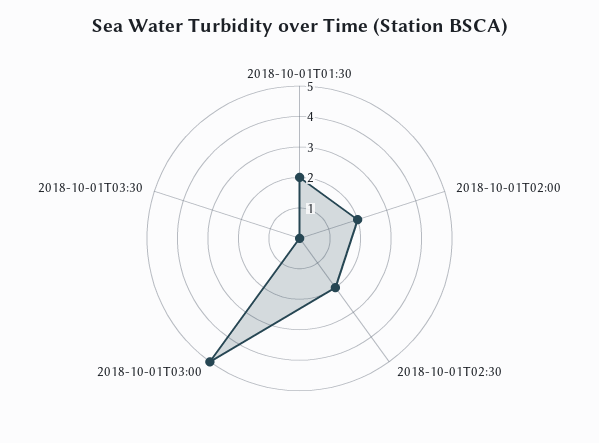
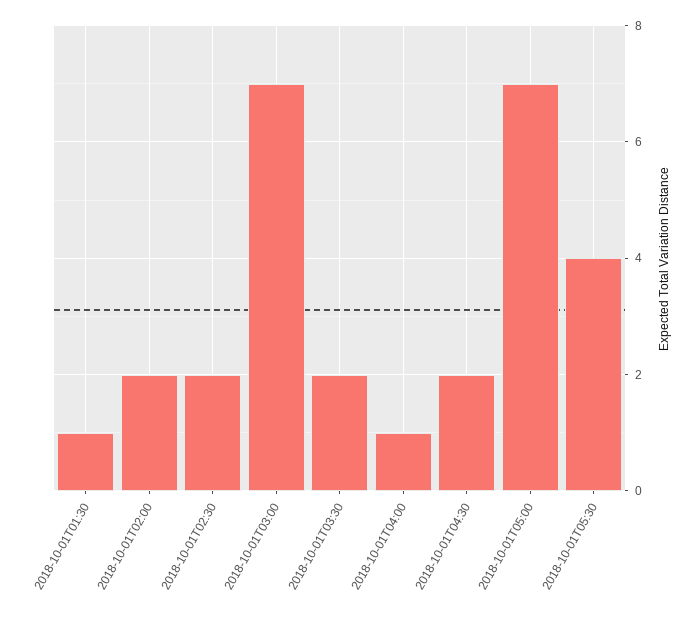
2018-10-01T01:30: 2 -> 1
2018-10-01T03:00: 5 -> 7
2018-10-01T03:30: 0 -> 2
2018-10-01T04:00: none -> 1
2018-10-01T04:30: none -> 2
2018-10-01T05:00: none -> 7
2018-10-01T05:30: none -> 4

